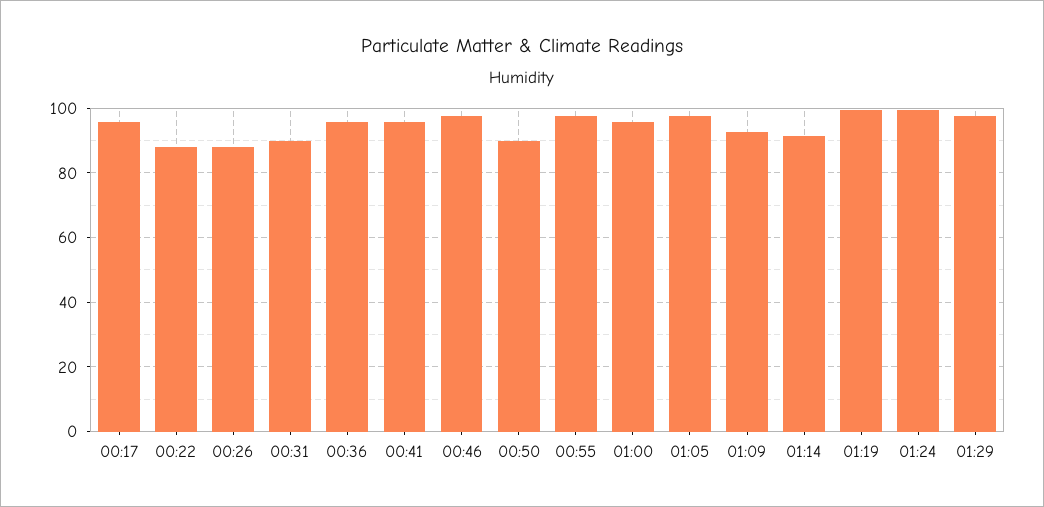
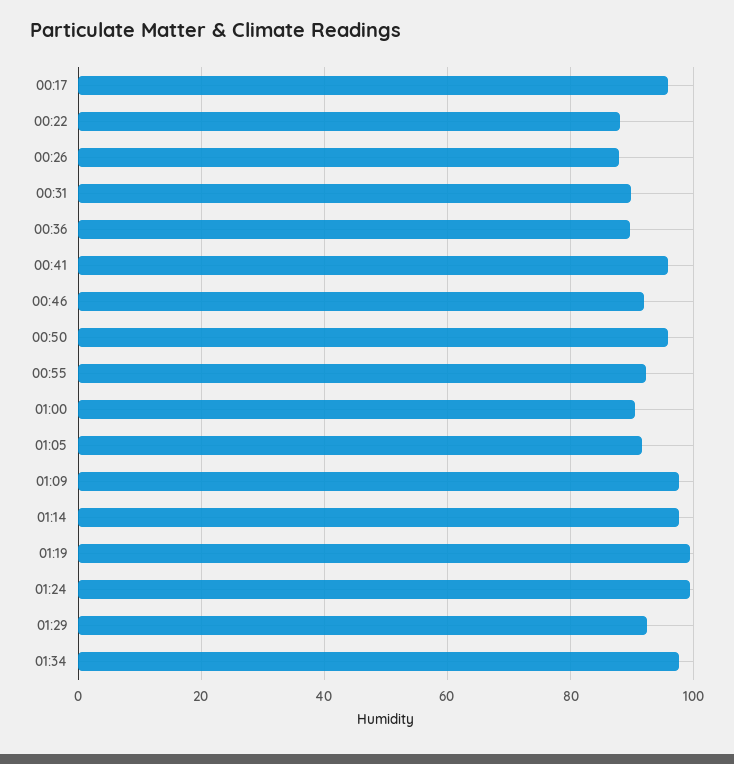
00:36: 96 -> 90
00:46: 98 -> 92
00:50: 90 -> 96
00:55: 98 -> 92
01:00: 96 -> 90
01:05: 98 -> 92
01:09: 92 -> 98
01:14: 92 -> 98
01:29: 98 -> 92
01:34: none -> 98

